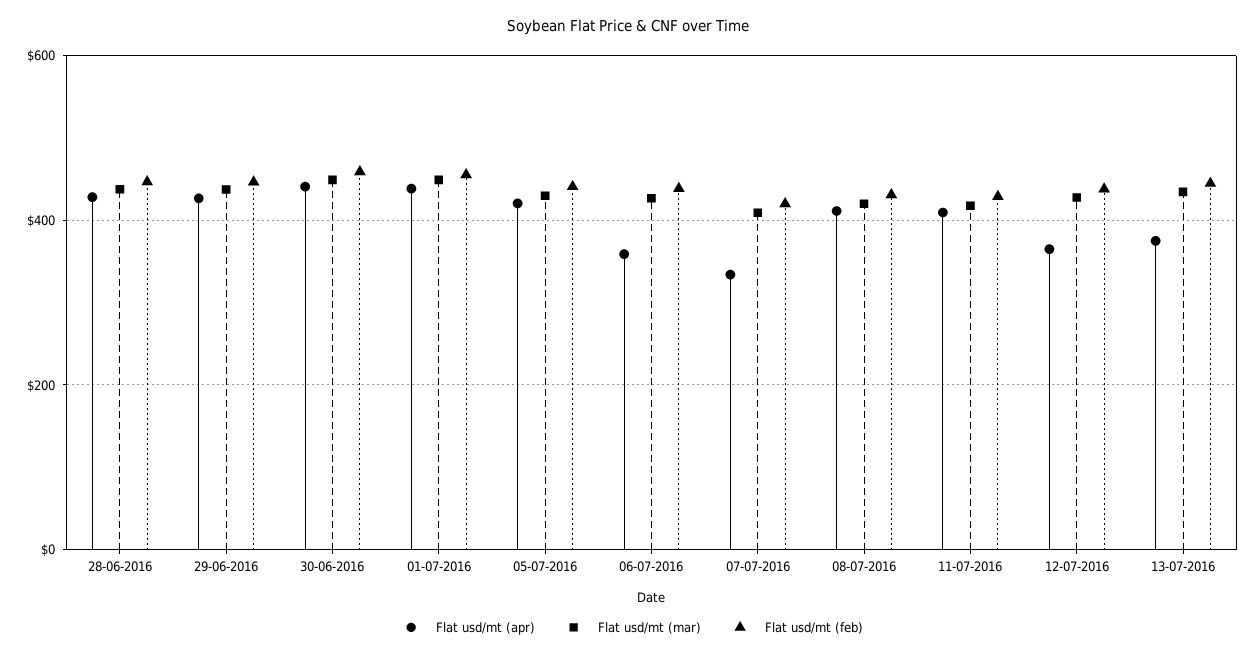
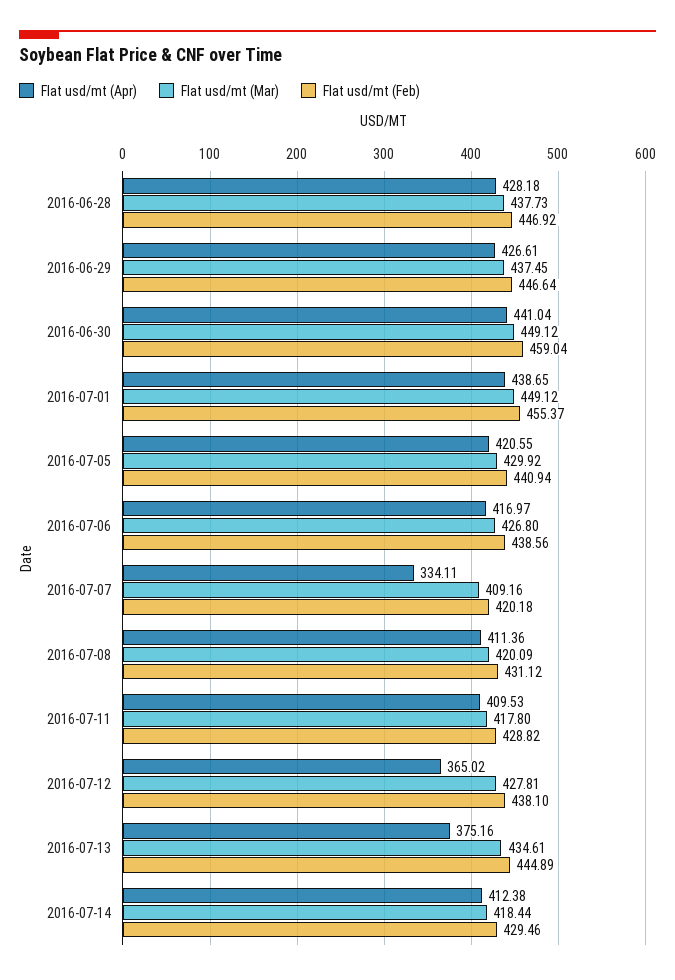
Flat usd/mt (apr), 06-07-2016: 360 -> 416.97
Flat usd/mt (apr), 2016-07-14: none -> 412.38
Flat usd/mt (mar), 2016-07-14: none -> 418.44
Flat usd/mt (feb), 2016-07-14: none -> 429.46

